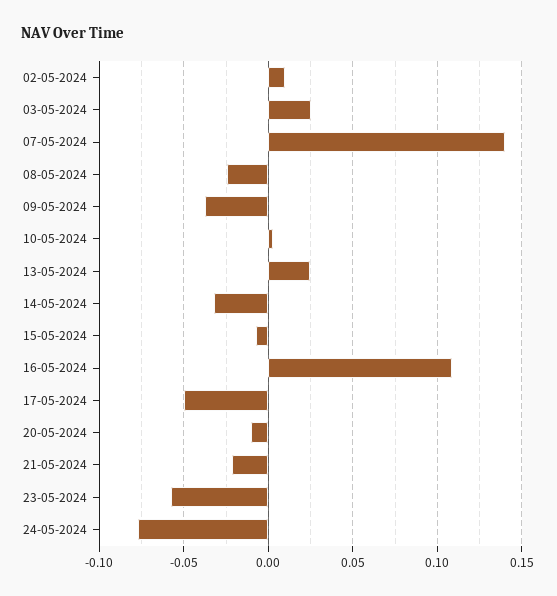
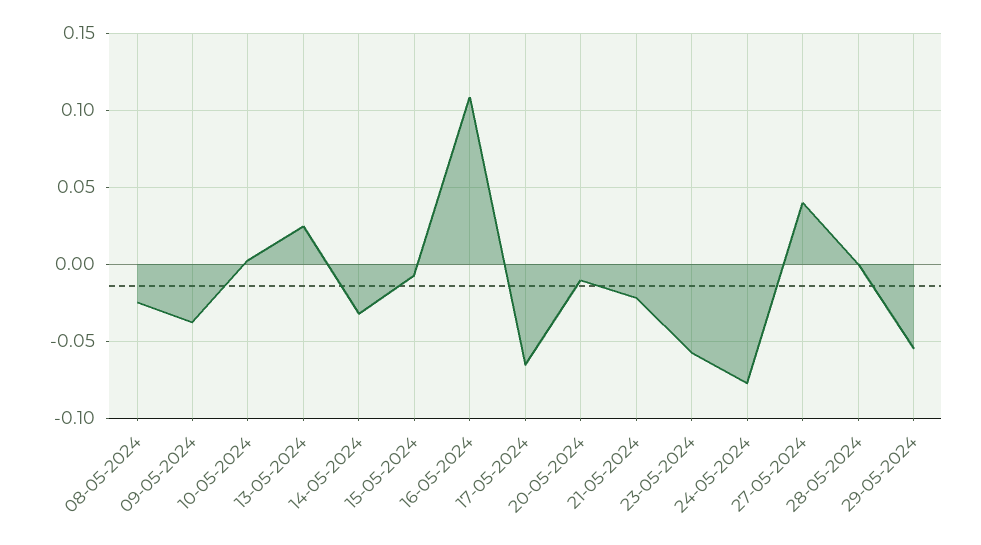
02-05-2024: 0.01 -> none
03-05-2024: 0.025 -> none
07-05-2024: 0.14 -> none
17-05-2024: -0.05 -> -0.065
27-05-2024: none -> 0.04
28-05-2024: none -> 0
29-05-2024: none -> -0.055

